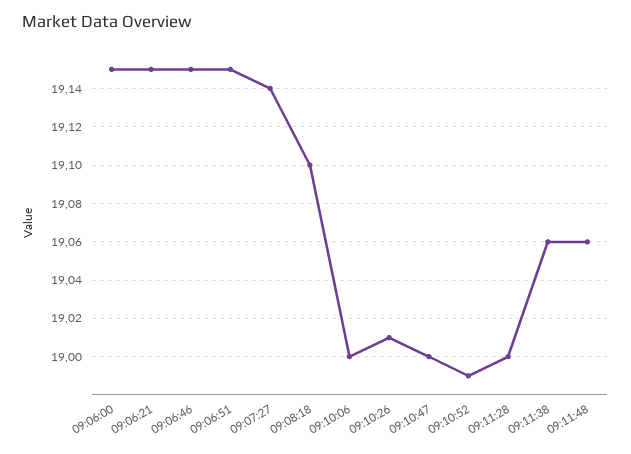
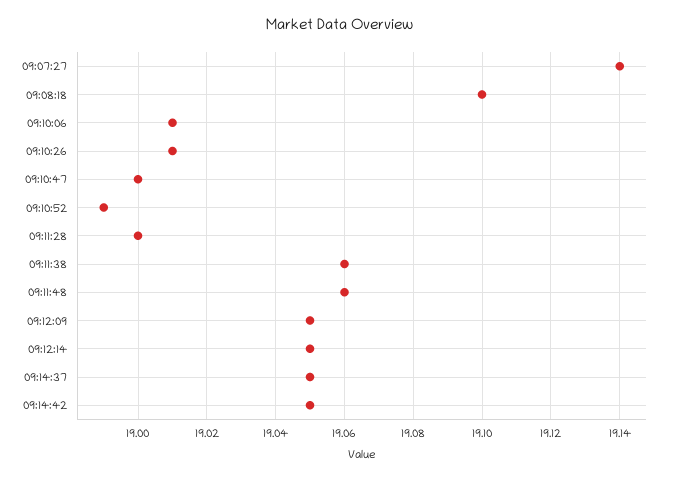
09:06:00: 19.15 -> none
09:06:21: 19.15 -> none
09:06:46: 19.15 -> none
09:06:51: 19.15 -> none
09:10:06: 19 -> 19.01
09:12:09: none -> 19.05
09:12:14: none -> 19.05
09:14:37: none -> 19.05
09:14:42: none -> 19.05

